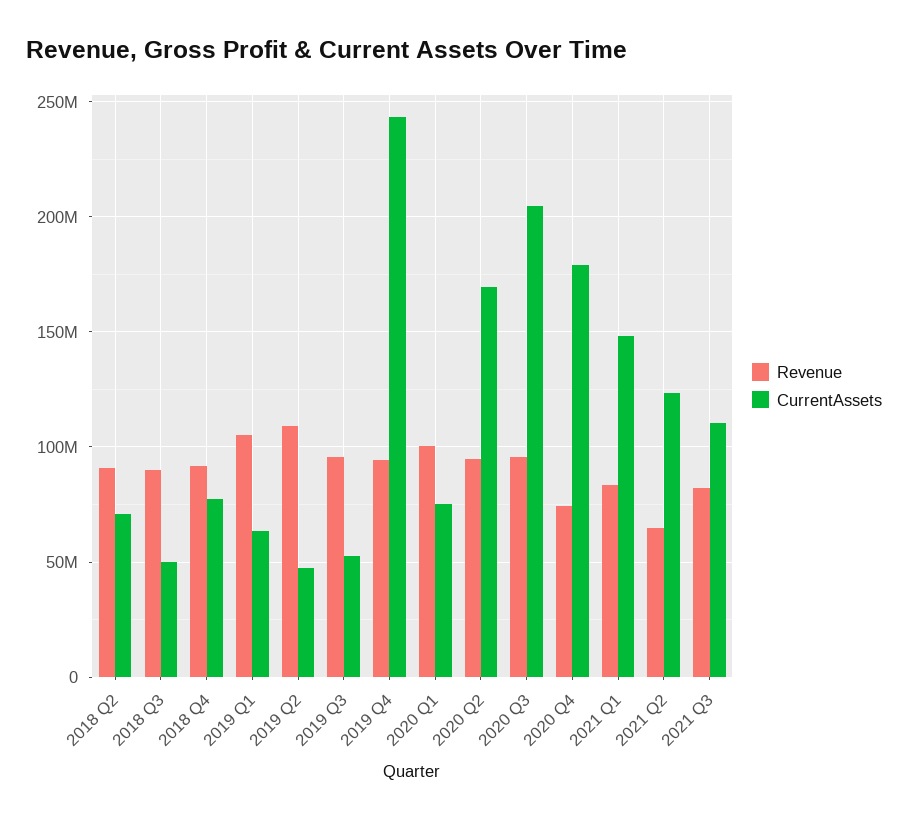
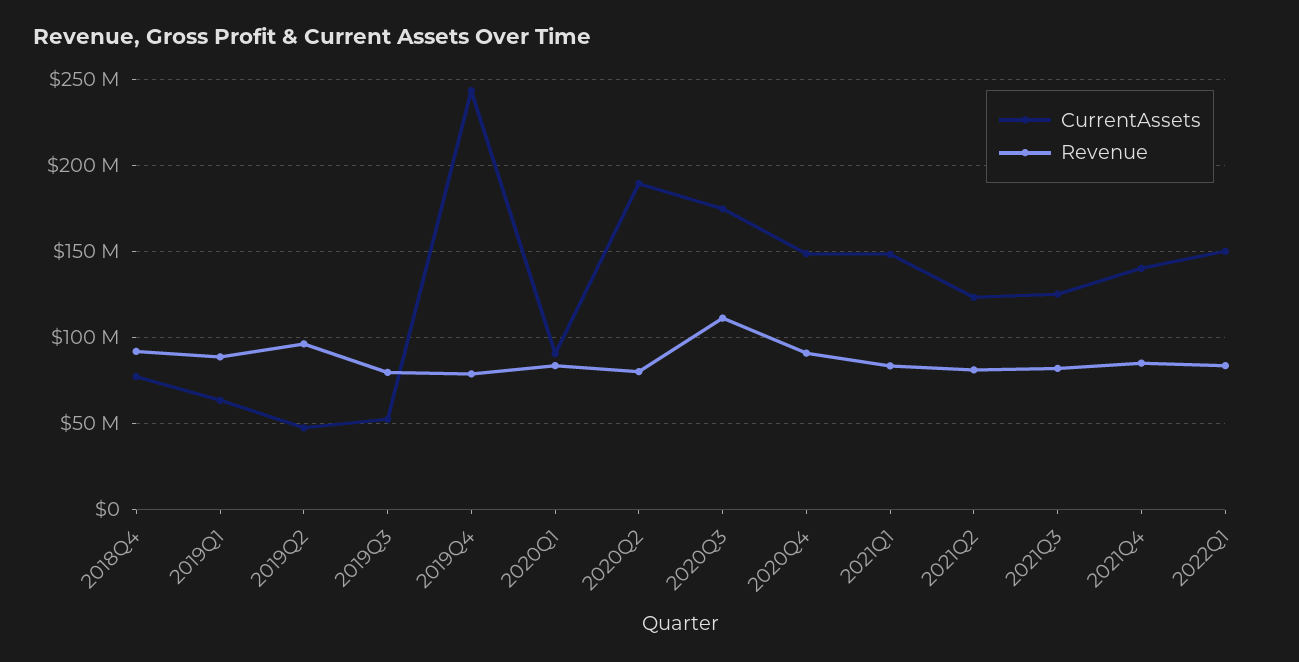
Revenue, 2018 Q2: 90000000 -> none
CurrentAssets, 2018 Q2: 70000000 -> none
Revenue, 2018 Q3: 90000000 -> none
CurrentAssets, 2018 Q3: 50000000 -> none
Revenue, 2019 Q1: 105000000 -> 90000000
Revenue, 2019 Q2: 110000000 -> 95000000
Revenue, 2019 Q3: 95000000 -> 80000000
Revenue, 2019 Q4: 95000000 -> 80000000
Revenue, 2020 Q1: 100000000 -> 85000000
CurrentAssets, 2020 Q1: 75000000 -> 90000000
Revenue, 2020 Q2: 95000000 -> 80000000
CurrentAssets, 2020 Q2: 170000000 -> 190000000
Revenue, 2020 Q3: 95000000 -> 110000000
CurrentAssets, 2020 Q3: 205000000 -> 175000000
Revenue, 2020 Q4: 75000000 -> 90000000
CurrentAssets, 2020 Q4: 180000000 -> 150000000
Revenue, 2021 Q2: 65000000 -> 80000000
CurrentAssets, 2021 Q3: 110000000 -> 125000000
CurrentAssets, 2021Q4: none -> 140000000
Revenue, 2021Q4: none -> 85000000
CurrentAssets, 2022Q1: none -> 150000000
Revenue, 2022Q1: none -> 85000000

